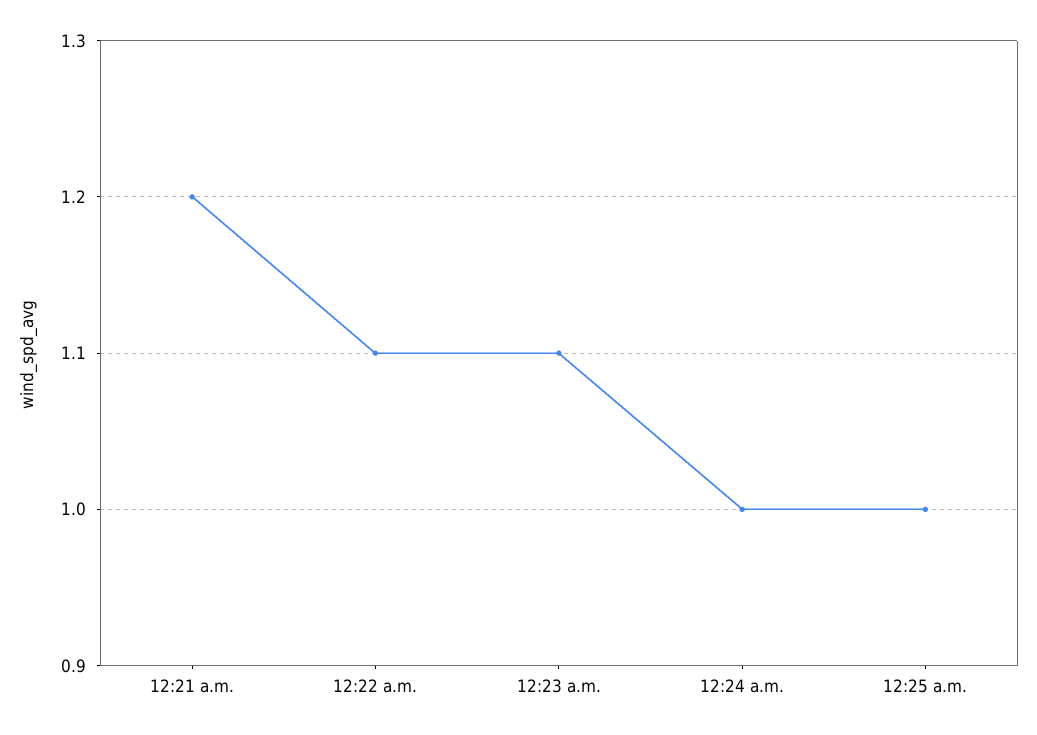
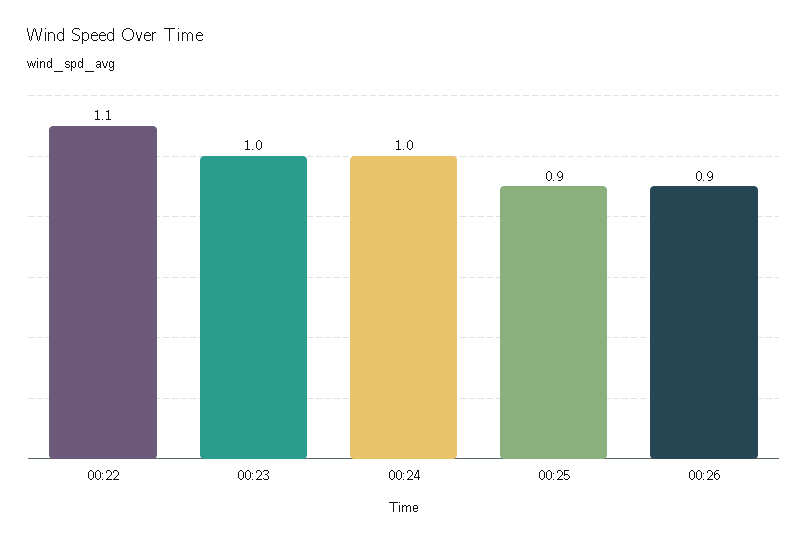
12:21 a.m.: 1.2 -> none
12:23 a.m.: 1.1 -> 1
12:25 a.m.: 1 -> 0.9
00:26: none -> 0.9

